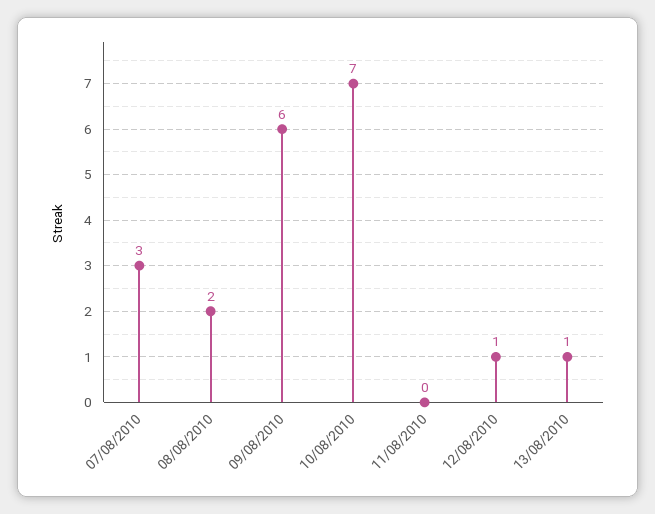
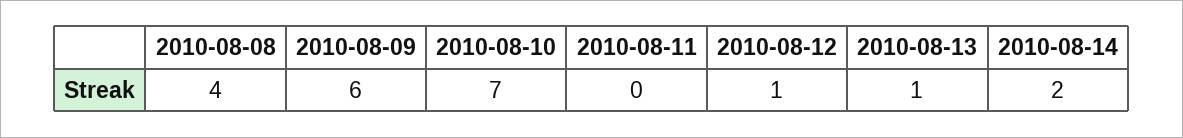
07/08/2010: 3 -> none
08/08/2010: 2 -> 4
2010-08-14: none -> 2

